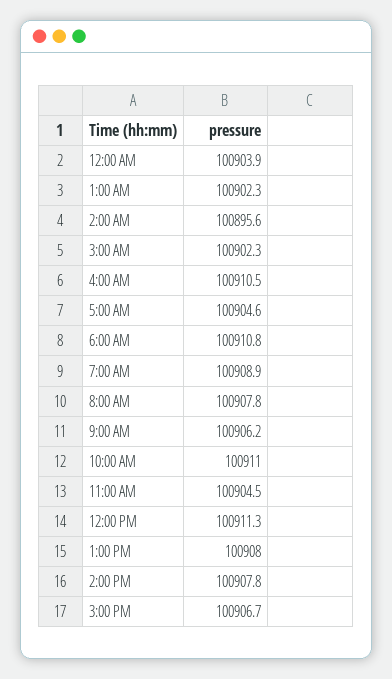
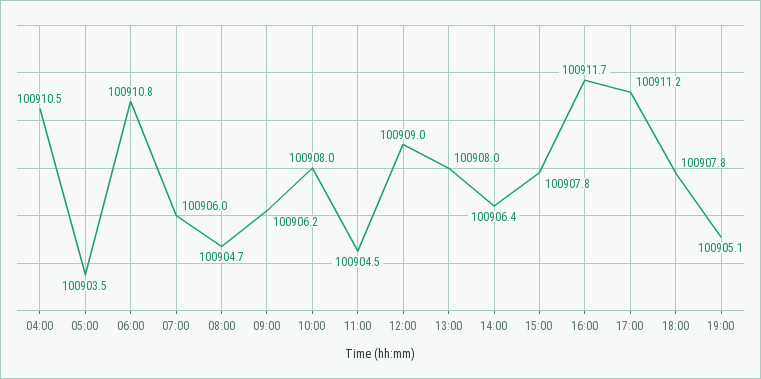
12:00 AM: 100903.9 -> none
1:00 AM: 100902.3 -> none
2:00 AM: 100895.6 -> none
3:00 AM: 100902.3 -> none
5:00 AM: 100904.6 -> 100903.5
7:00 AM: 100908.9 -> 100906
8:00 AM: 100907.8 -> 100904.7
10:00 AM: 100911 -> 100908
12:00 PM: 100911.3 -> 100909
2:00 PM: 100907.8 -> 100906.4
3:00 PM: 100906.7 -> 100907.8
16:00: none -> 100911.7
17:00: none -> 100911.2
18:00: none -> 100907.8
19:00: none -> 100905.1

